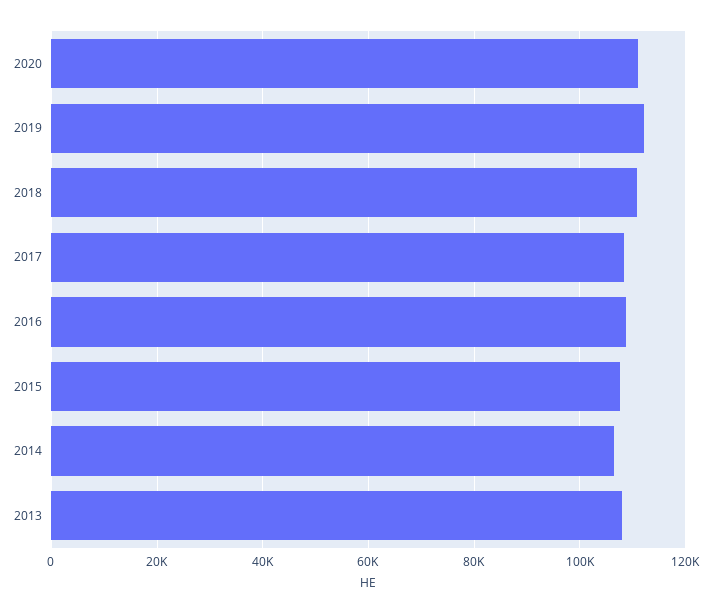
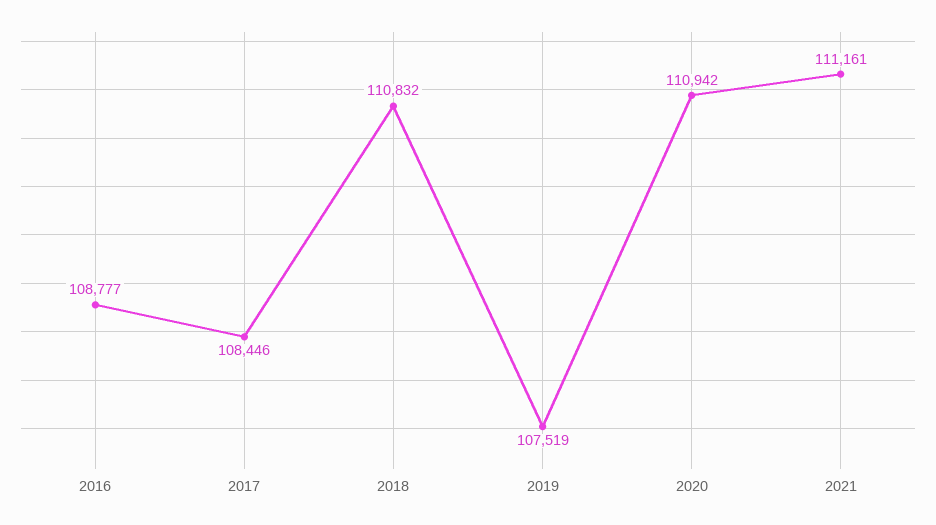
2019: 112000 -> 107519
2015: 108000 -> none
2014: 106000 -> none
2013: 108000 -> none
2021: none -> 111161

